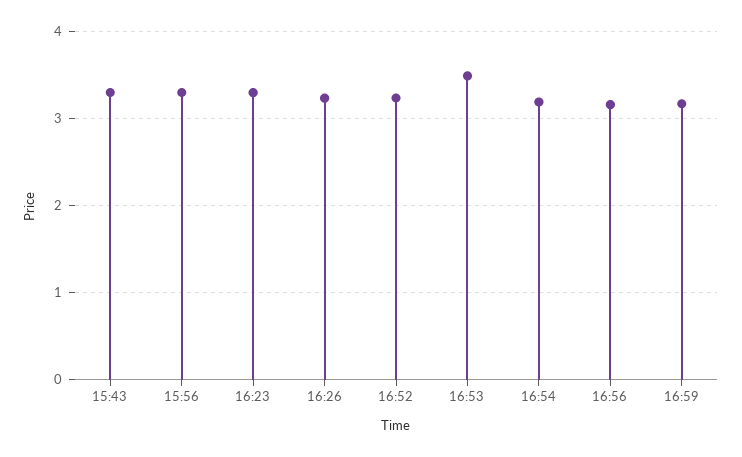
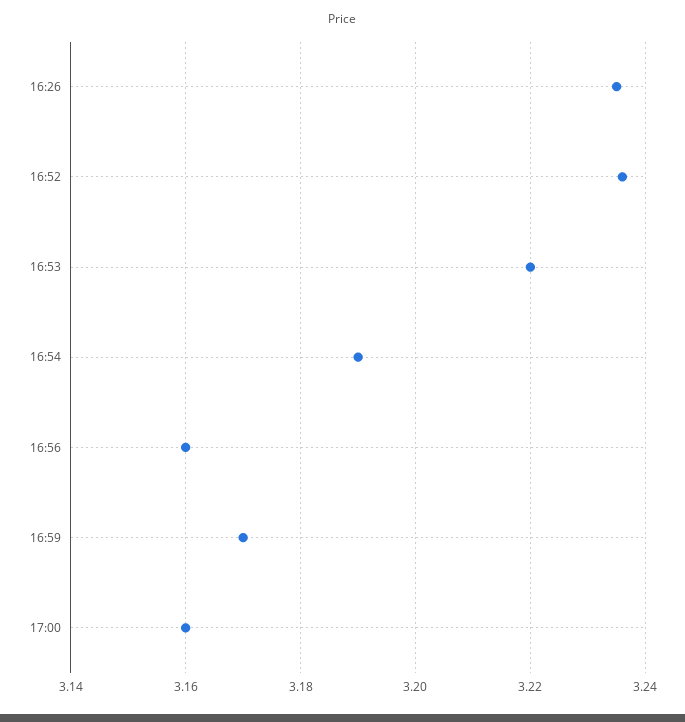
15:43: 3.3 -> none
15:56: 3.3 -> none
16:23: 3.3 -> none
16:53: 3.5 -> 3.22
17:00: none -> 3.16

